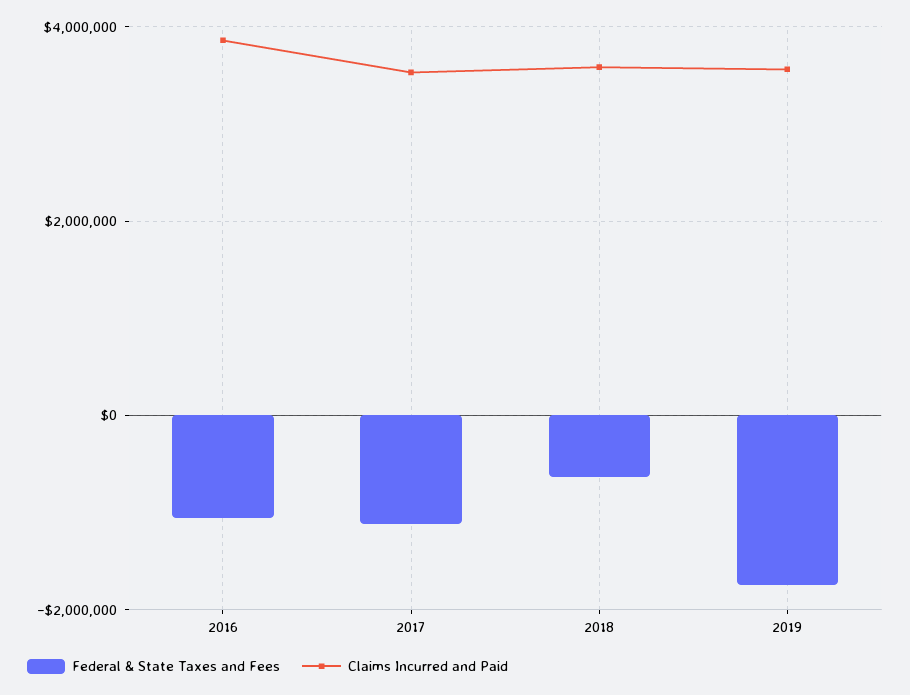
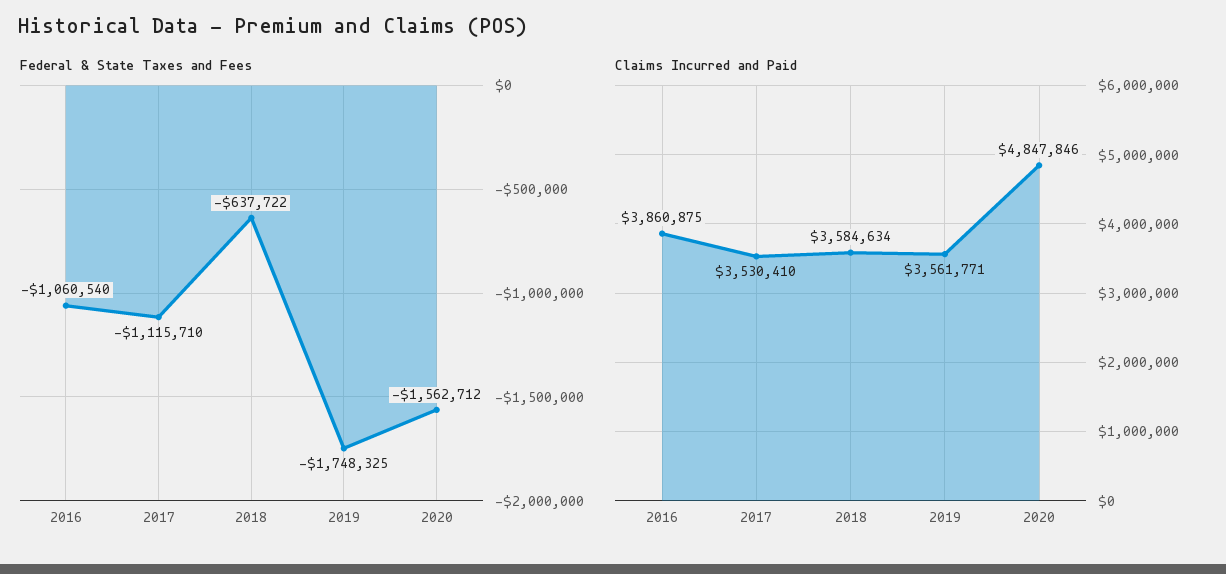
Federal & State Taxes and Fees, 2020: none -> -1562712
Claims Incurred and Paid, 2020: none -> 4847846

